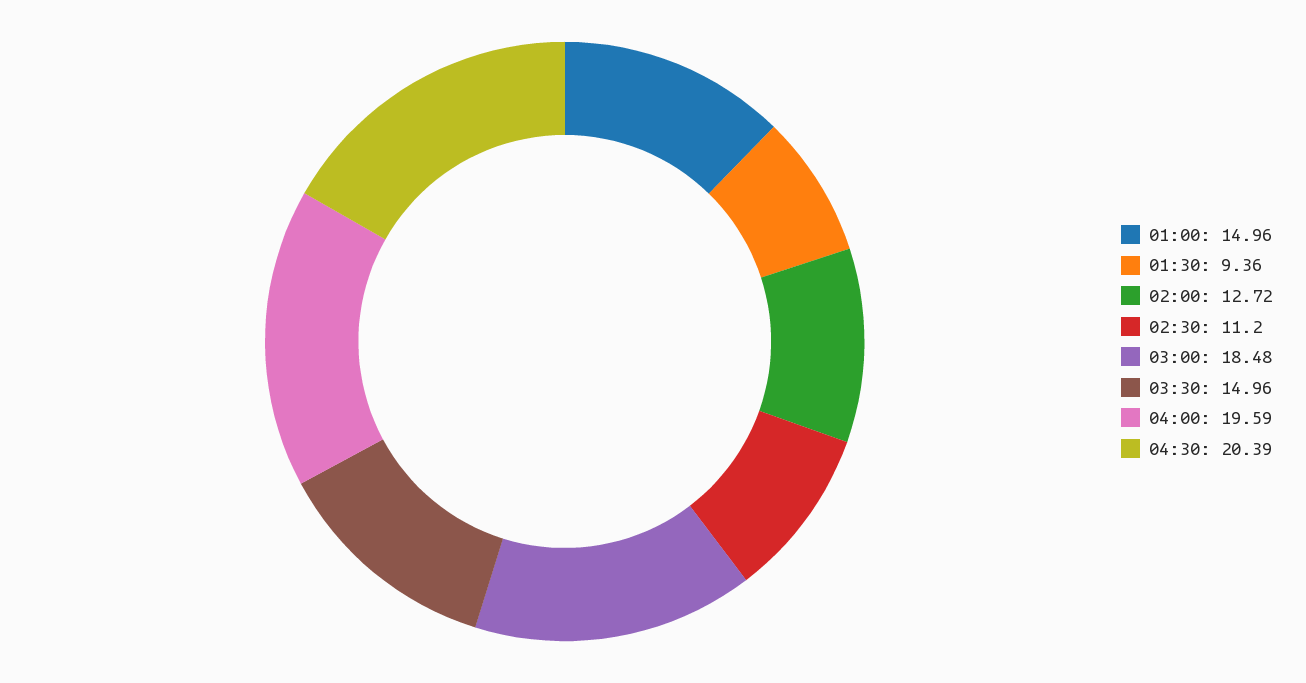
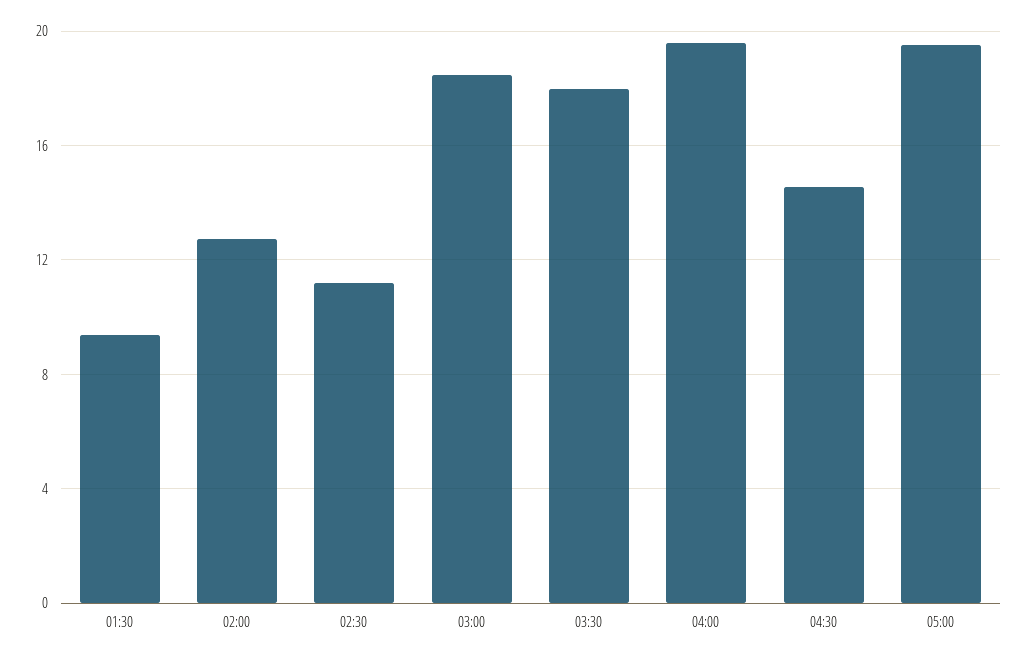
01:00: 14.96 -> none
03:30: 14.96 -> 18
04:30: 20.39 -> 14.5
05:00: none -> 19.5

